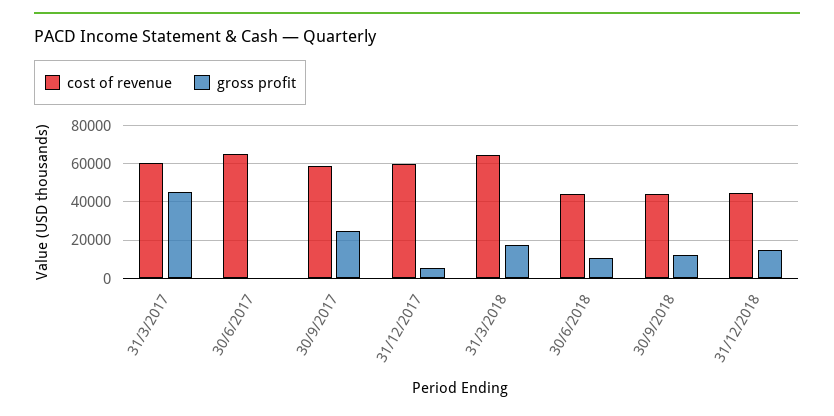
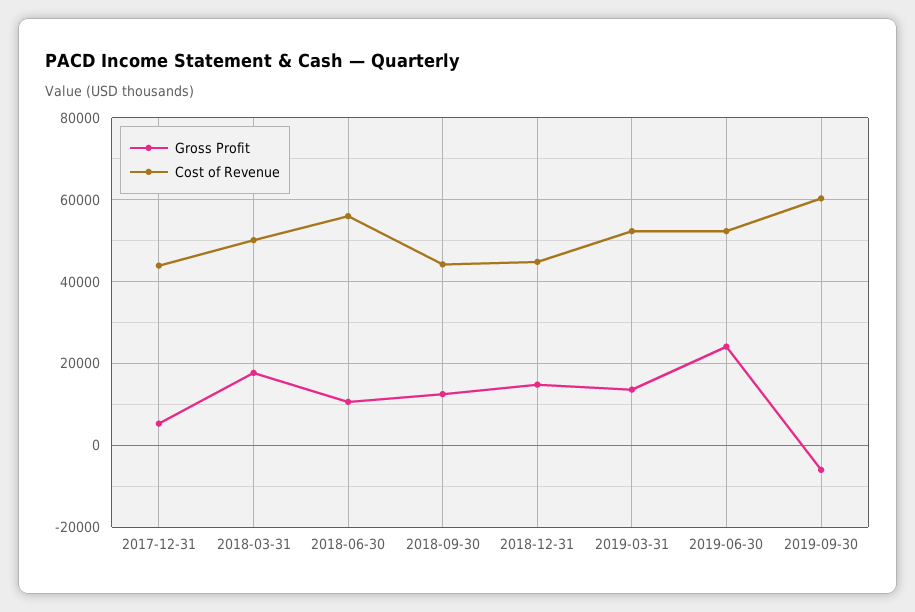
cost of revenue, 31/3/2017: 60000 -> none
gross profit, 31/3/2017: 45000 -> none
cost of revenue, 30/6/2017: 65000 -> none
gross profit, 30/6/2017: 0 -> none
cost of revenue, 30/9/2017: 60000 -> none
gross profit, 30/9/2017: 25000 -> none
cost of revenue, 31/12/2017: 60000 -> 44000
cost of revenue, 31/3/2018: 65000 -> 50000
cost of revenue, 30/6/2018: 45000 -> 56000
gross profit, 2019-03-31: none -> 14000
cost of revenue, 2019-03-31: none -> 52000
gross profit, 2019-06-30: none -> 24000
cost of revenue, 2019-06-30: none -> 52000
gross profit, 2019-09-30: none -> -6000
cost of revenue, 2019-09-30: none -> 60000

